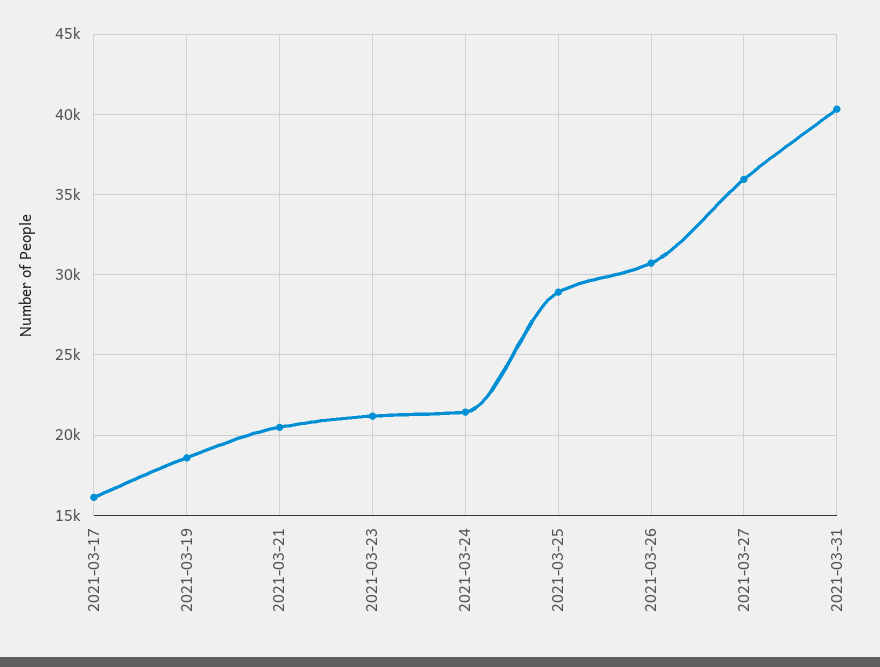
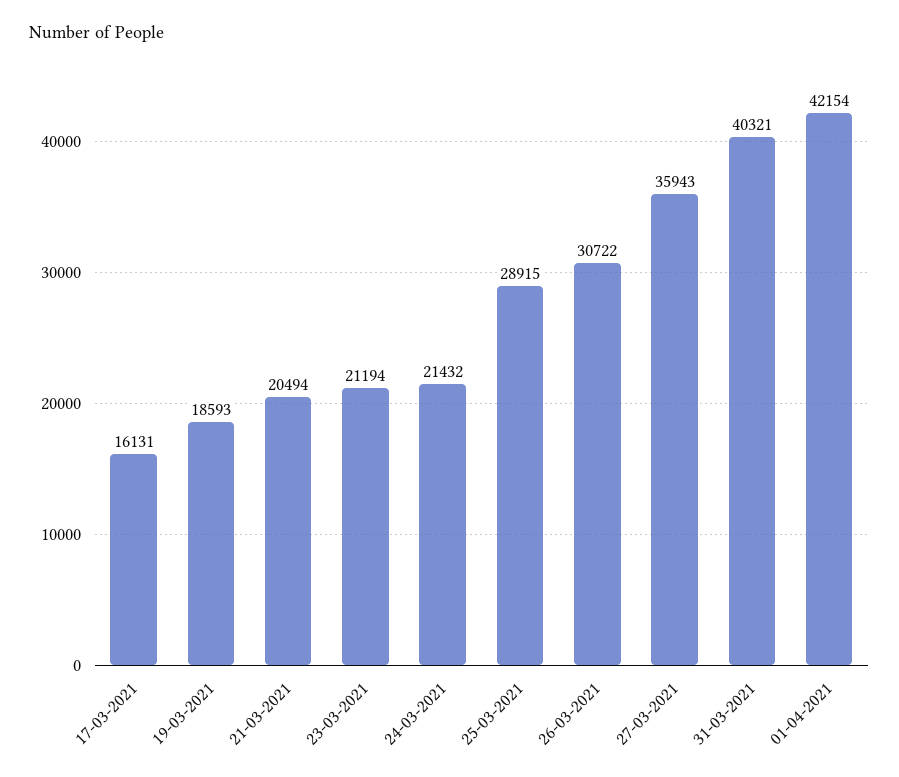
01-04-2021: none -> 42154

